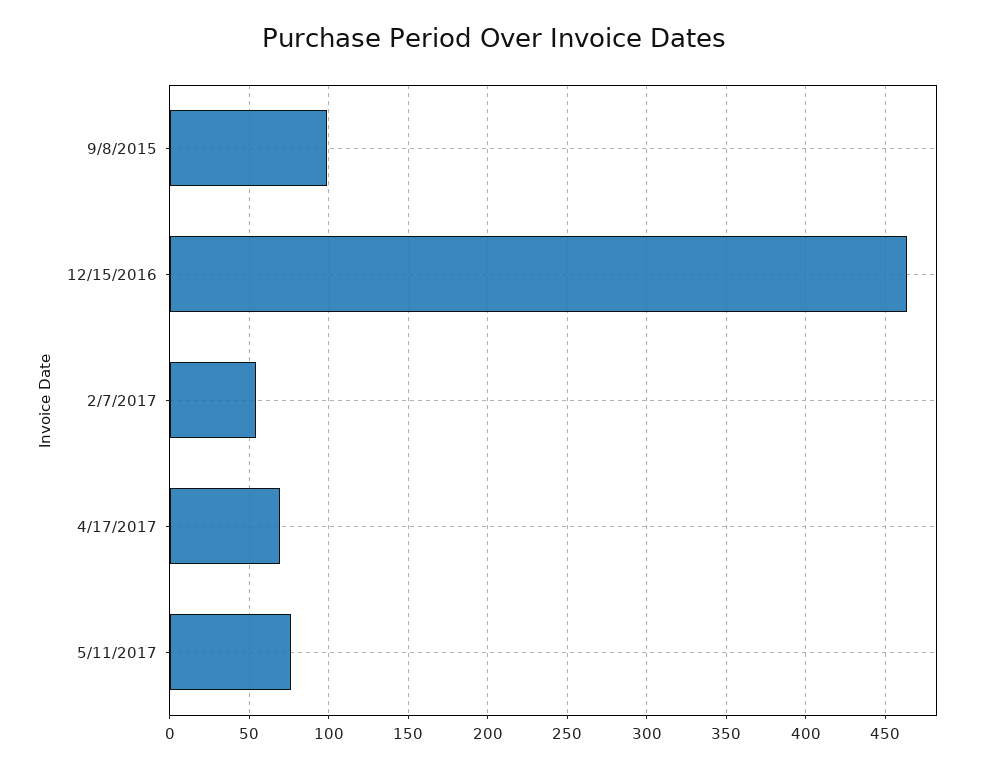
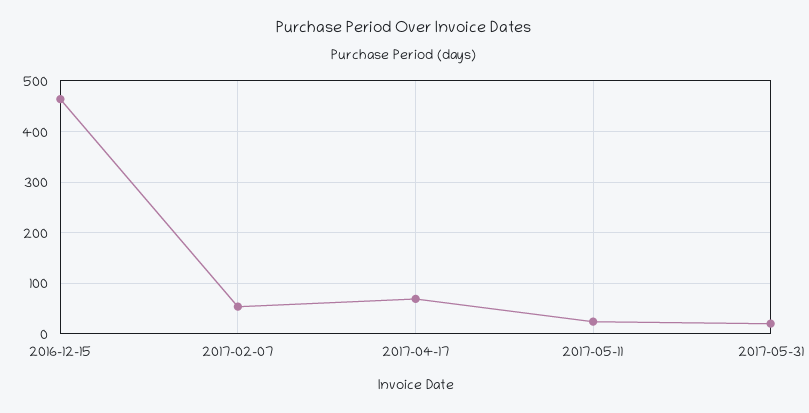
9/8/2015: 100 -> none
5/11/2017: 75 -> 20
2017-05-31: none -> 20

